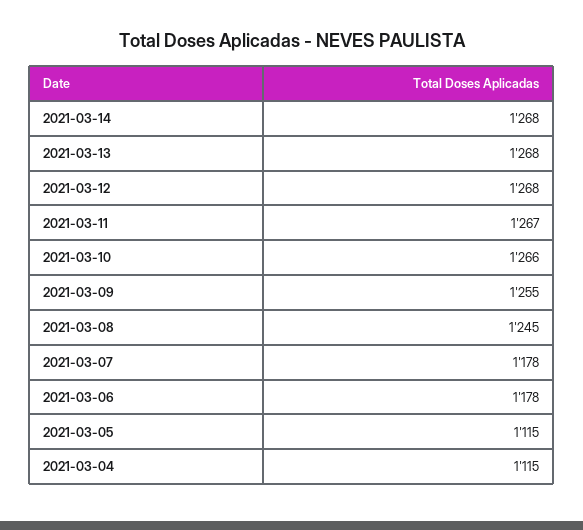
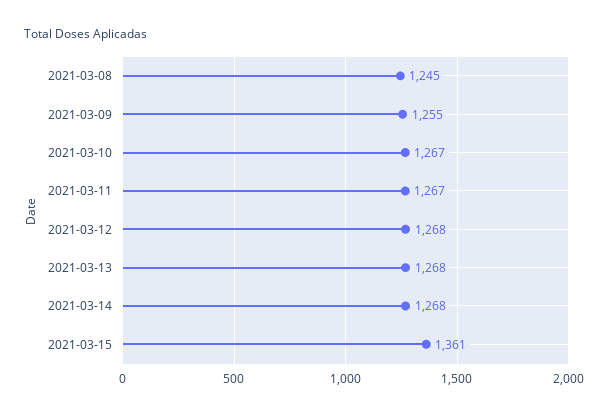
2021-03-10: 1266 -> 1267
2021-03-07: 1178 -> none
2021-03-06: 1178 -> none
2021-03-05: 1115 -> none
2021-03-04: 1115 -> none
2021-03-15: none -> 1361

